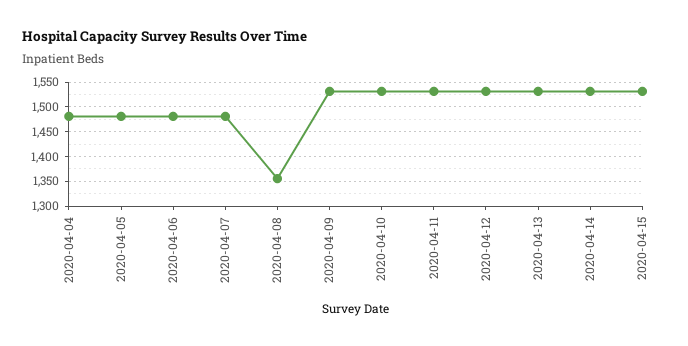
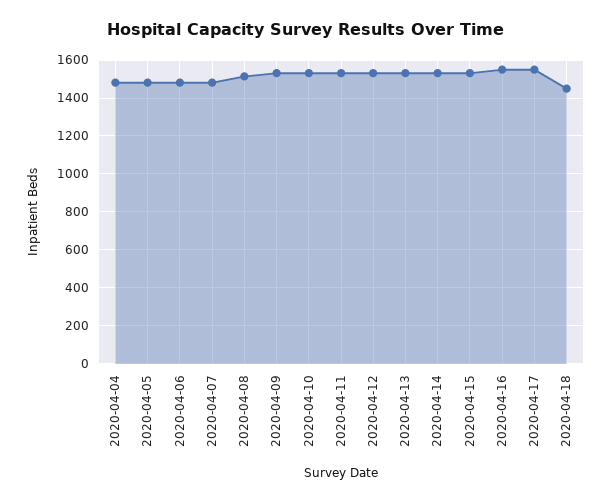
2020-04-08: 1350 -> 1500
2020-04-16: none -> 1550
2020-04-17: none -> 1550
2020-04-18: none -> 1450

